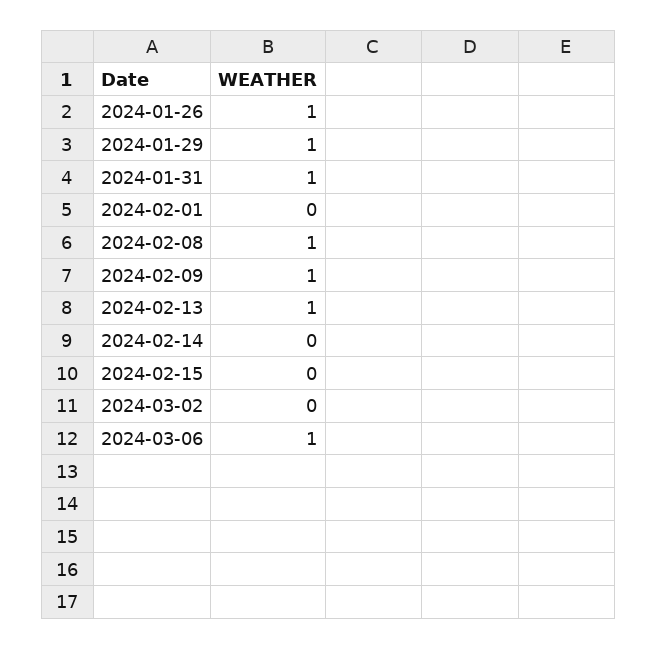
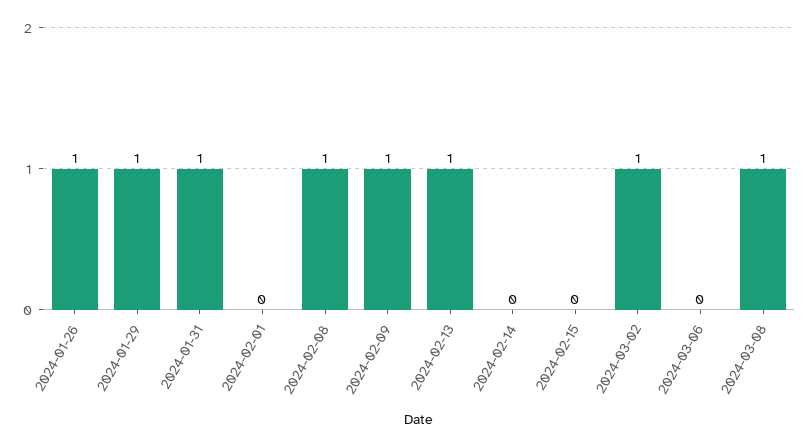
2024-03-02: 0 -> 1
2024-03-06: 1 -> 0
2024-03-08: none -> 1

